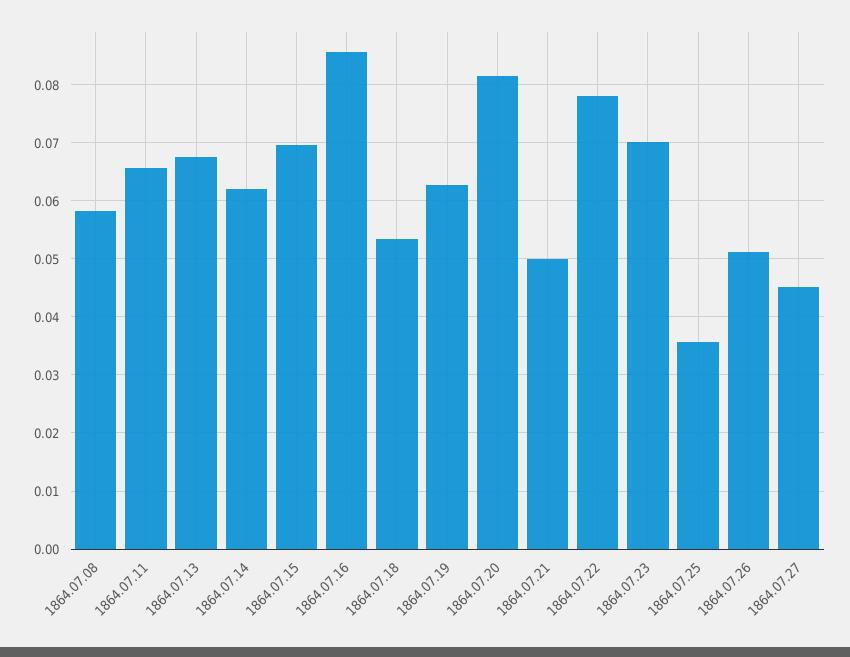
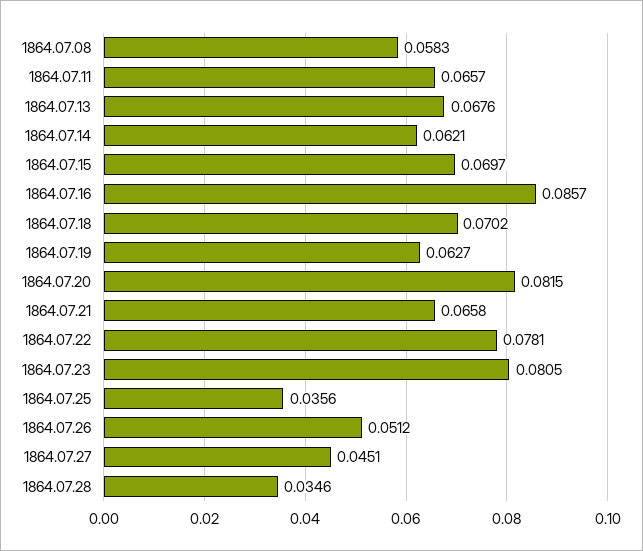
1864.07.18: 0.054 -> 0.0702
1864.07.21: 0.05 -> 0.0658
1864.07.23: 0.07 -> 0.0805
1864.07.28: none -> 0.0346

